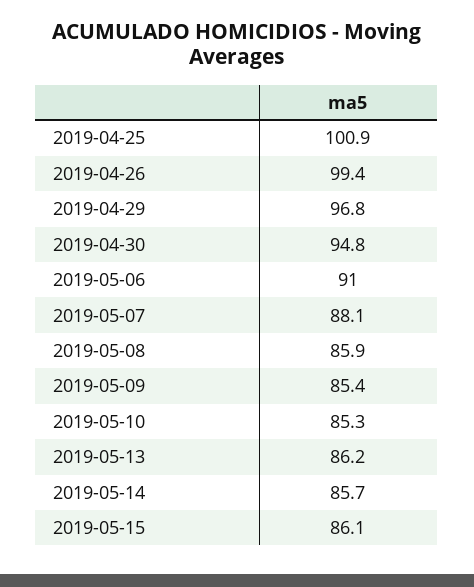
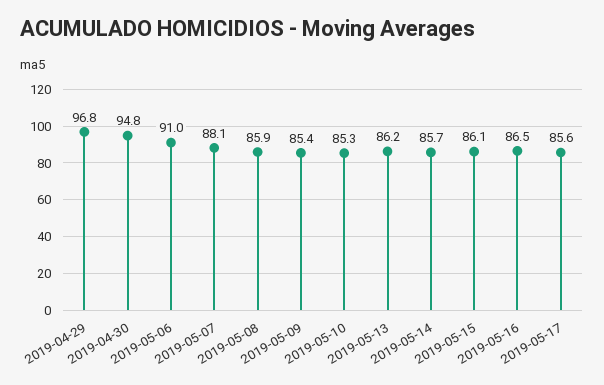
2019-04-25: 100.9 -> none
2019-04-26: 99.4 -> none
2019-05-16: none -> 86.5
2019-05-17: none -> 85.6

